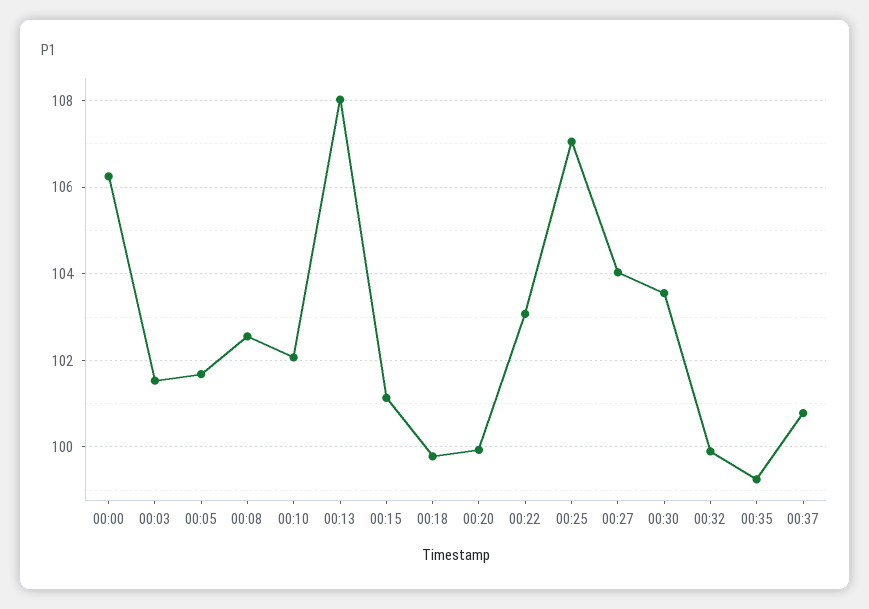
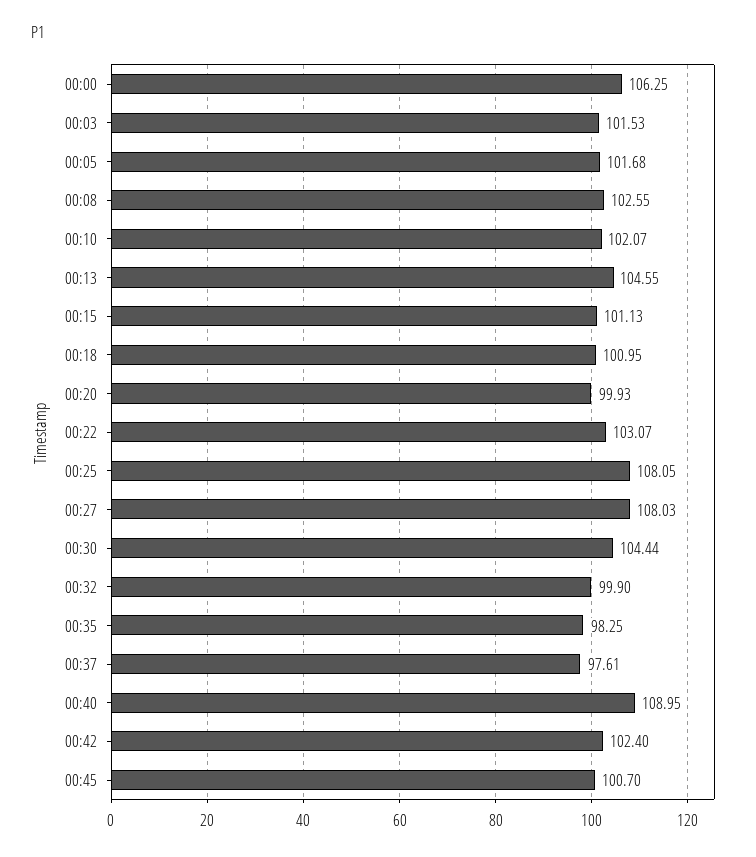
00:13: 108 -> 104.55
00:18: 99.8 -> 100.95
00:25: 107 -> 108.05
00:27: 104 -> 108.03
00:30: 103.6 -> 104.44
00:35: 99.2 -> 98.25
00:37: 100.8 -> 97.61
00:40: none -> 108.95
00:42: none -> 102.4
00:45: none -> 100.7

